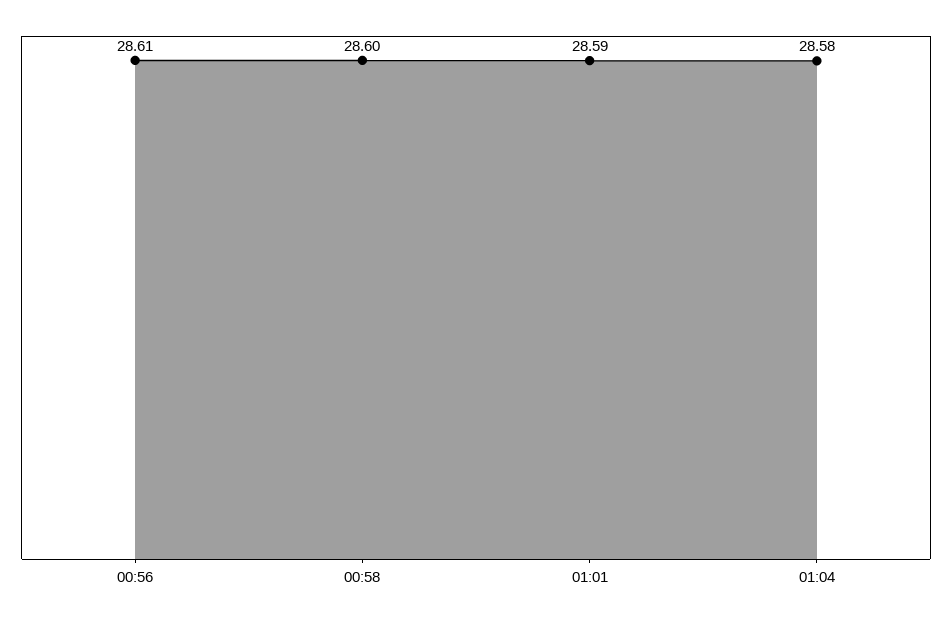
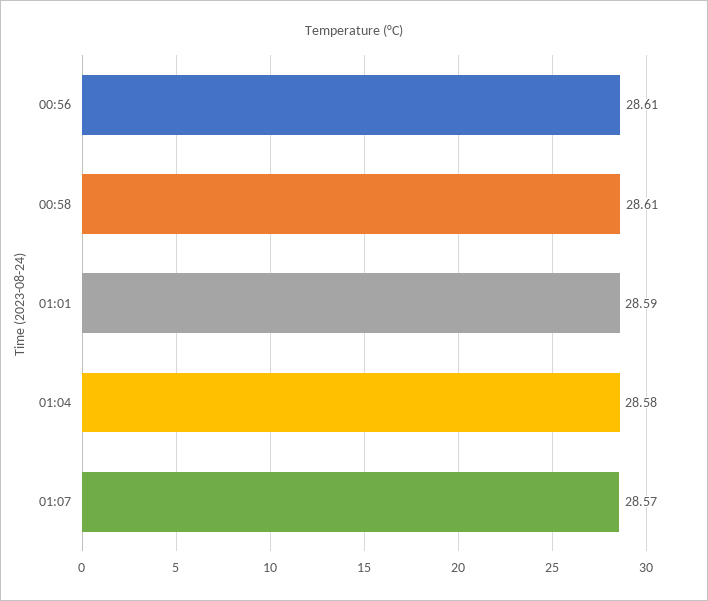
00:58: 28.6 -> 28.61
01:07: none -> 28.57

